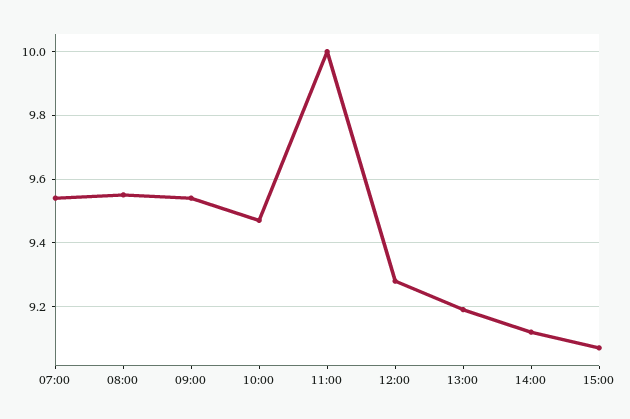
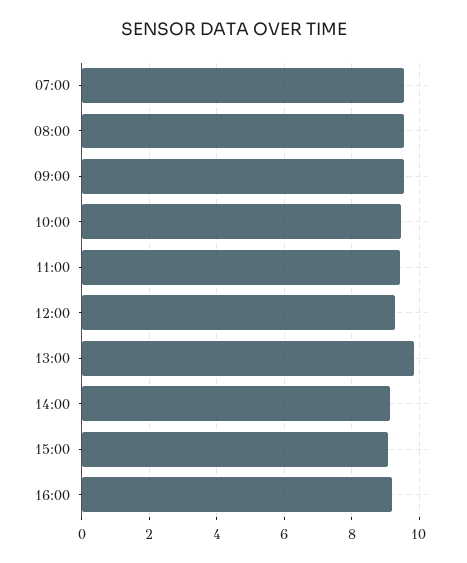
11:00: 10 -> 9.4
13:00: 9.2 -> 9.8
16:00: none -> 9.2

